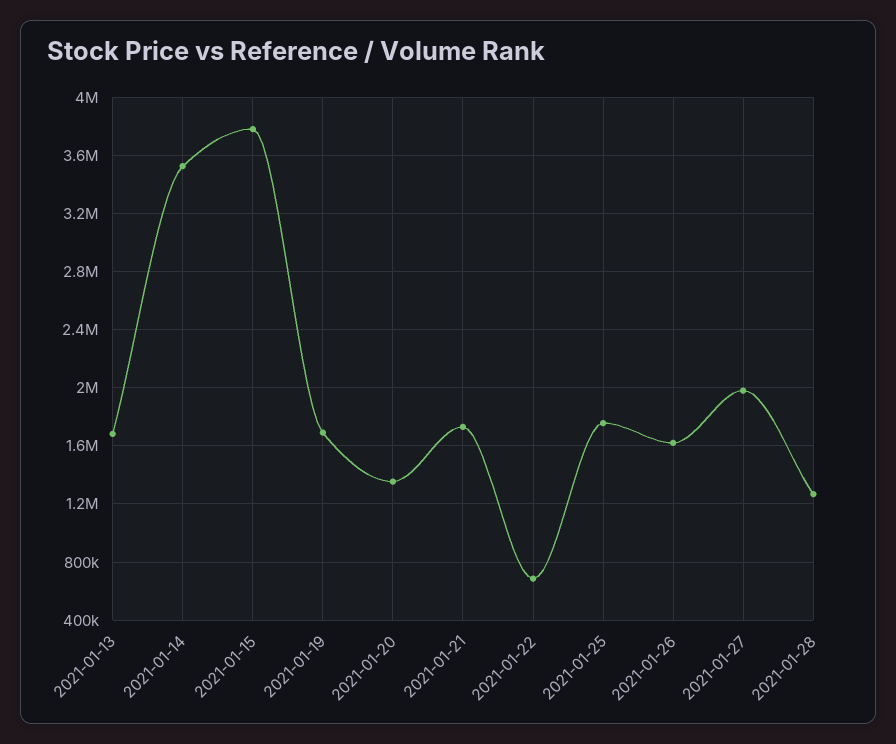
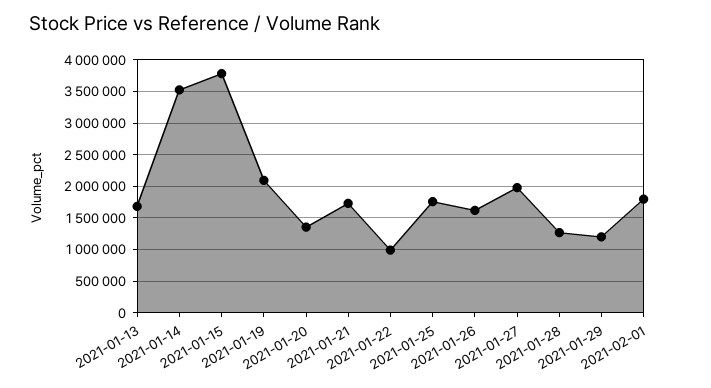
2021-01-19: 1700000 -> 2100000
2021-01-22: 700000 -> 1000000
2021-01-29: none -> 1200000
2021-02-01: none -> 1800000

